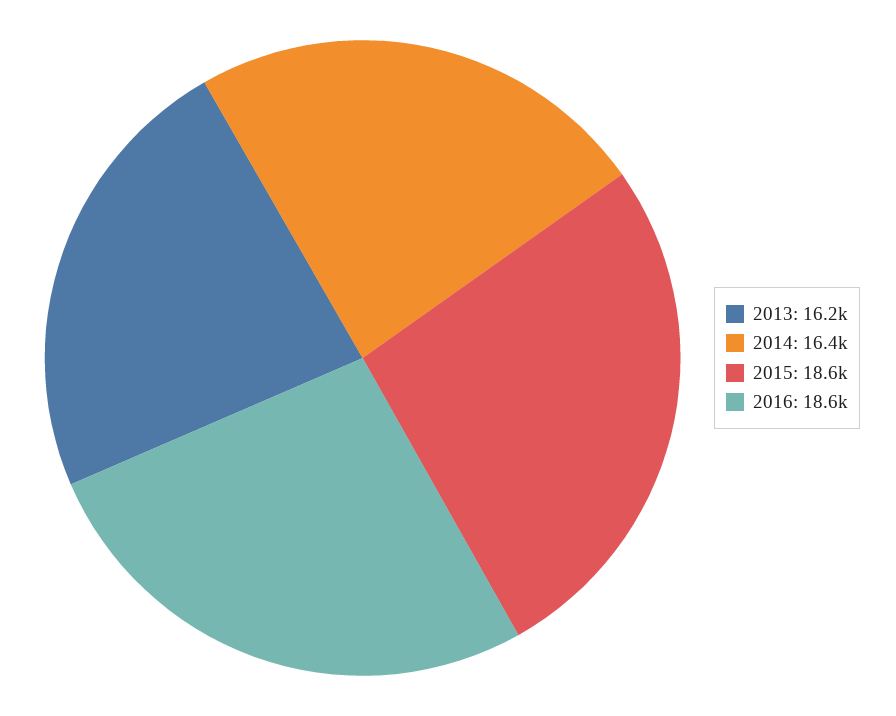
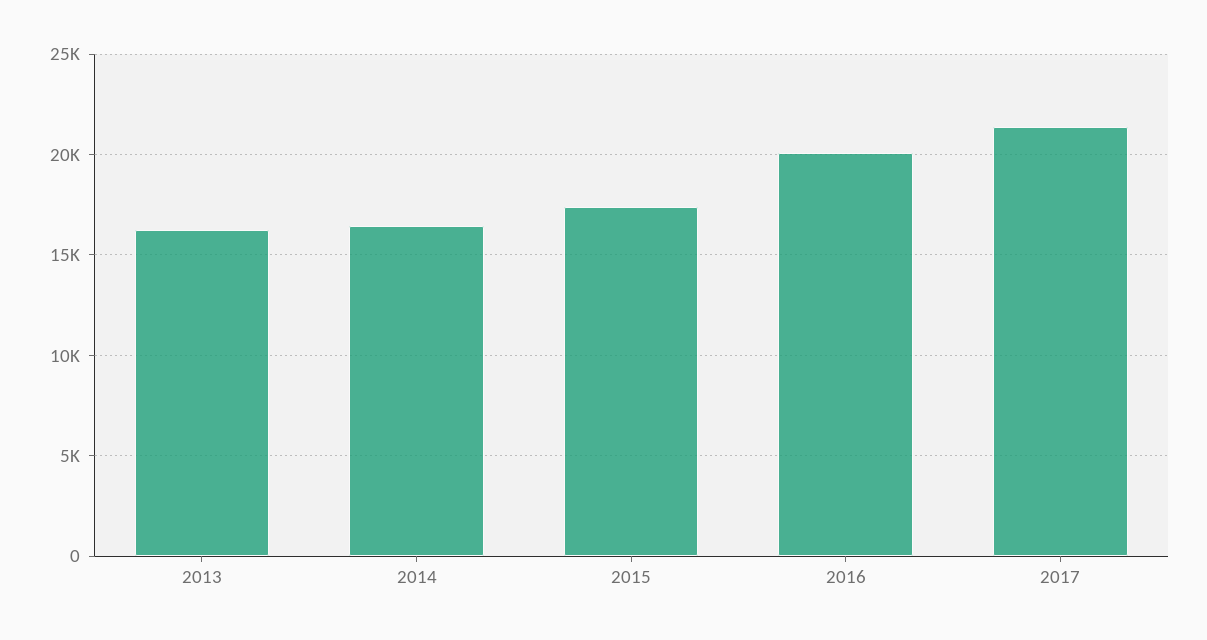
2015: 18600 -> 17500
2016: 18600 -> 20000
2017: none -> 21500

